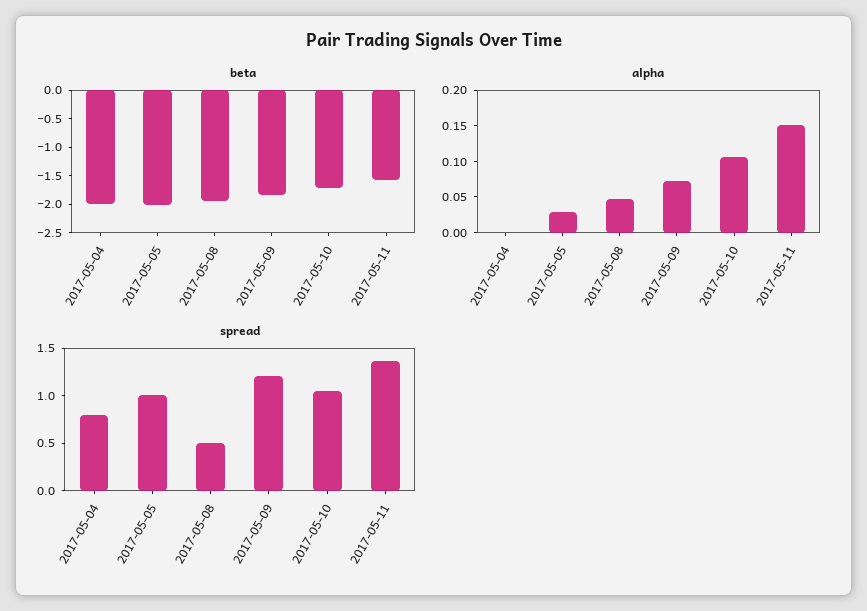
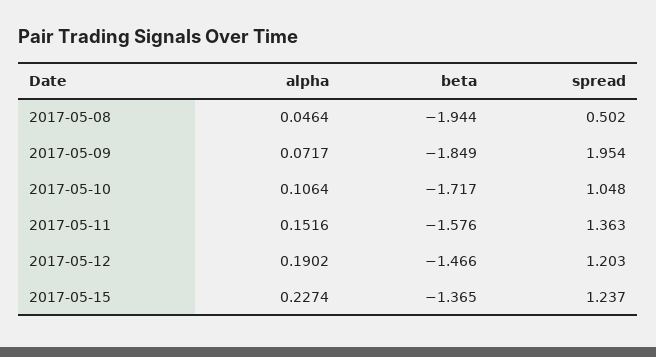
beta, 2017-05-04: -2 -> none
beta, 2017-05-05: -2 -> none
alpha, 2017-05-04: 0 -> none
alpha, 2017-05-05: 0.025 -> none
spread, 2017-05-04: 0.8 -> none
spread, 2017-05-05: 1 -> none
spread, 2017-05-09: 1.2 -> 1.954
alpha, 2017-05-12: none -> 0.1902
beta, 2017-05-12: none -> -1.466
spread, 2017-05-12: none -> 1.203
alpha, 2017-05-15: none -> 0.2274
beta, 2017-05-15: none -> -1.365
spread, 2017-05-15: none -> 1.237

